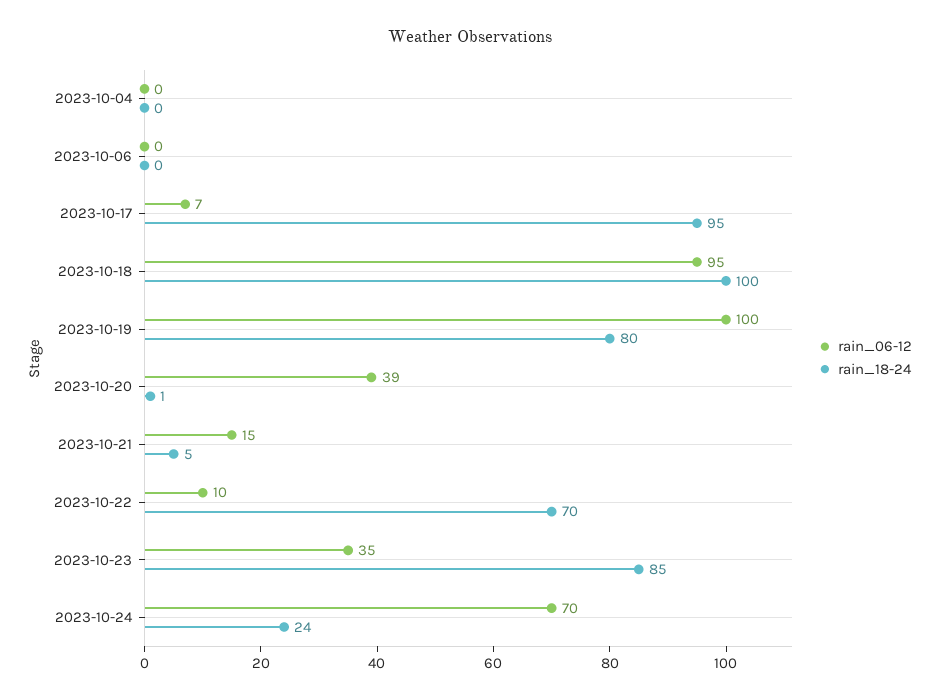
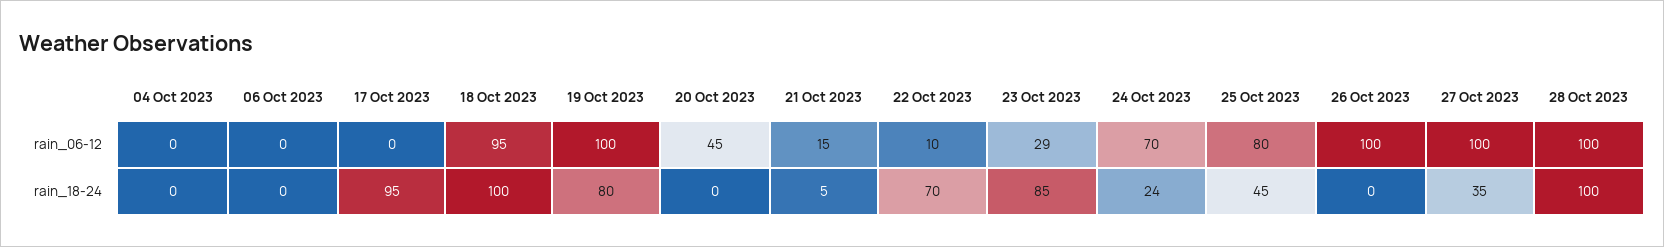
rain_06-12, 2023-10-17: 7 -> 0
rain_06-12, 2023-10-20: 39 -> 45
rain_18-24, 2023-10-20: 1 -> 0
rain_06-12, 2023-10-23: 35 -> 29
rain_06-12, 25 Oct 2023: none -> 80
rain_06-12, 26 Oct 2023: none -> 100
rain_06-12, 27 Oct 2023: none -> 100
rain_06-12, 28 Oct 2023: none -> 100
rain_18-24, 25 Oct 2023: none -> 45
rain_18-24, 26 Oct 2023: none -> 0
rain_18-24, 27 Oct 2023: none -> 35
rain_18-24, 28 Oct 2023: none -> 100

